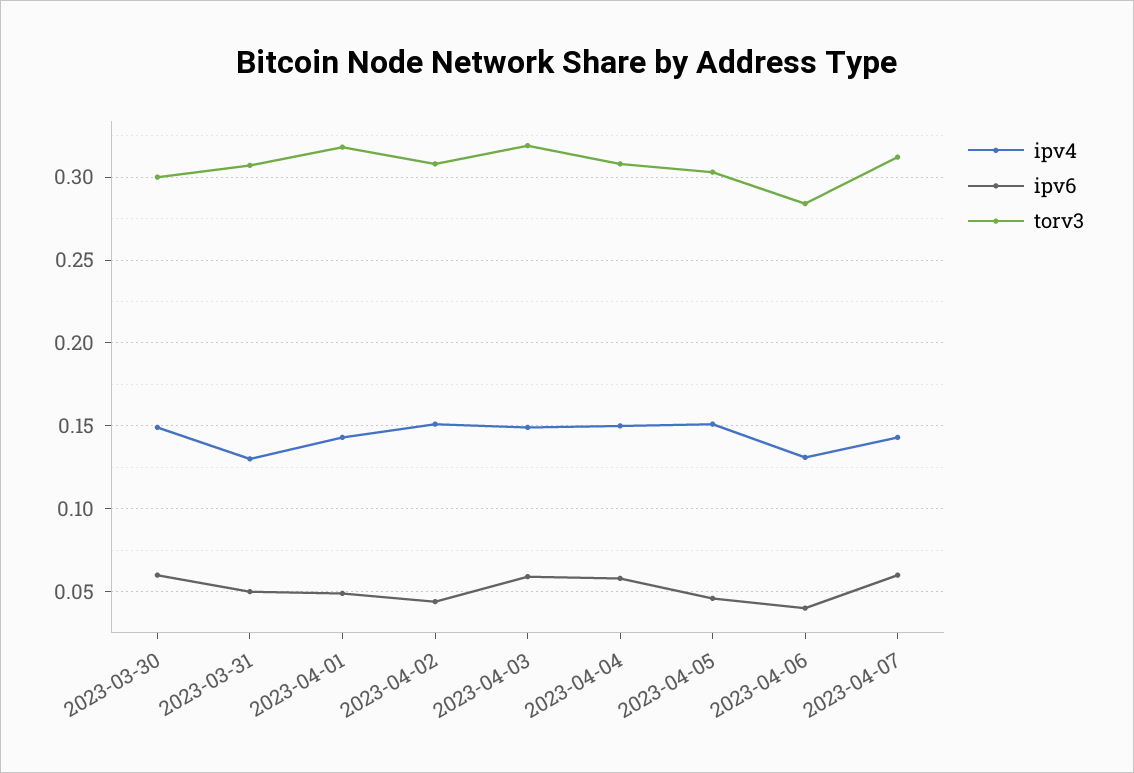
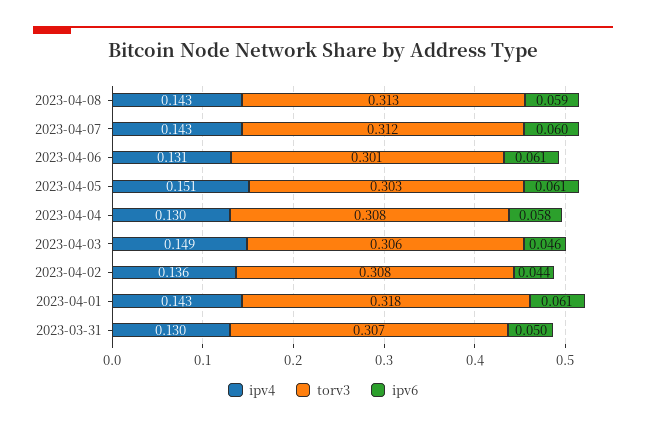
ipv4, 2023-03-30: 0.15 -> none
ipv6, 2023-03-30: 0.06 -> none
torv3, 2023-03-30: 0.3 -> none
ipv6, 2023-04-01: 0.05 -> 0.061
ipv4, 2023-04-02: 0.15 -> 0.136
ipv6, 2023-04-03: 0.06 -> 0.046
torv3, 2023-04-03: 0.32 -> 0.306
ipv4, 2023-04-04: 0.15 -> 0.13
ipv6, 2023-04-05: 0.045 -> 0.061
ipv6, 2023-04-06: 0.04 -> 0.061
torv3, 2023-04-06: 0.285 -> 0.301
ipv4, 2023-04-08: none -> 0.143
torv3, 2023-04-08: none -> 0.313
ipv6, 2023-04-08: none -> 0.059

